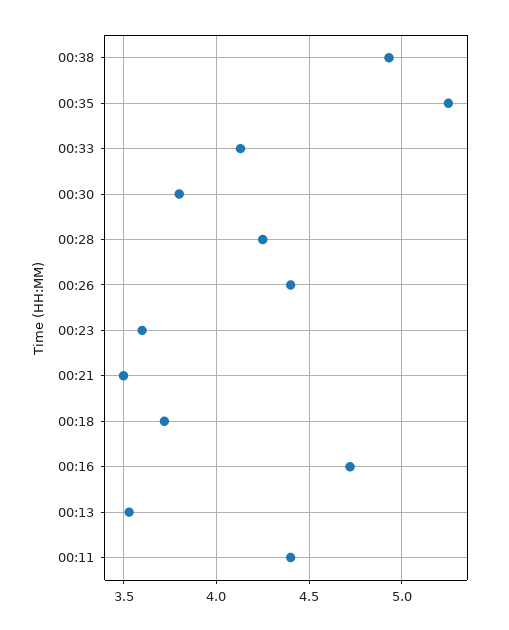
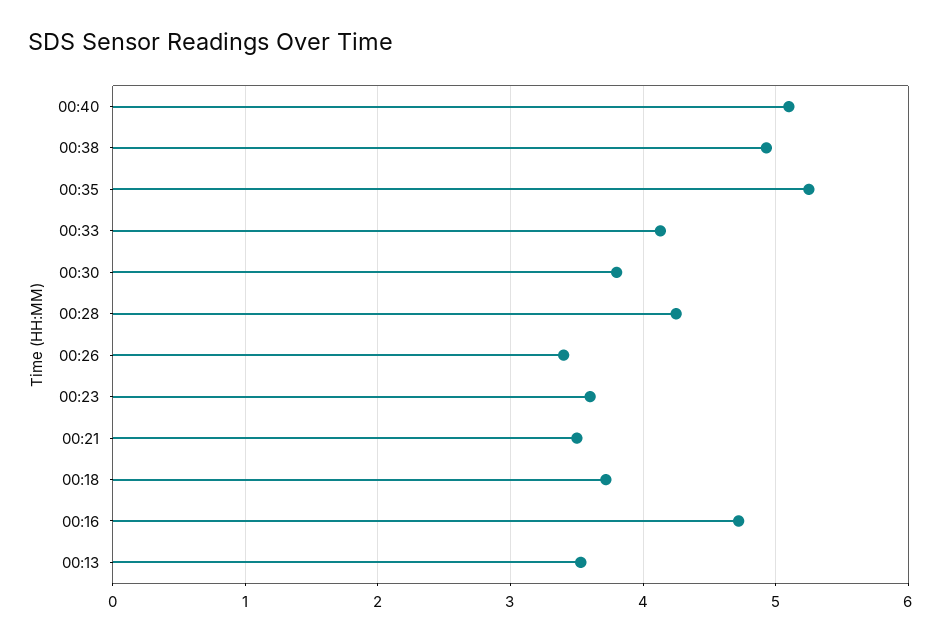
00:26: 4.4 -> 3.4
00:11: 4.4 -> none
00:40: none -> 5.1

